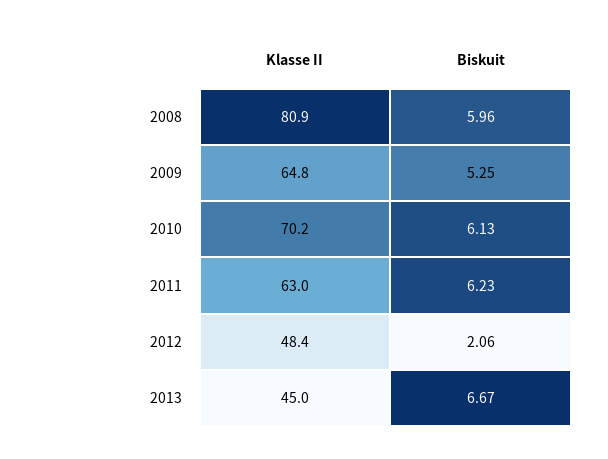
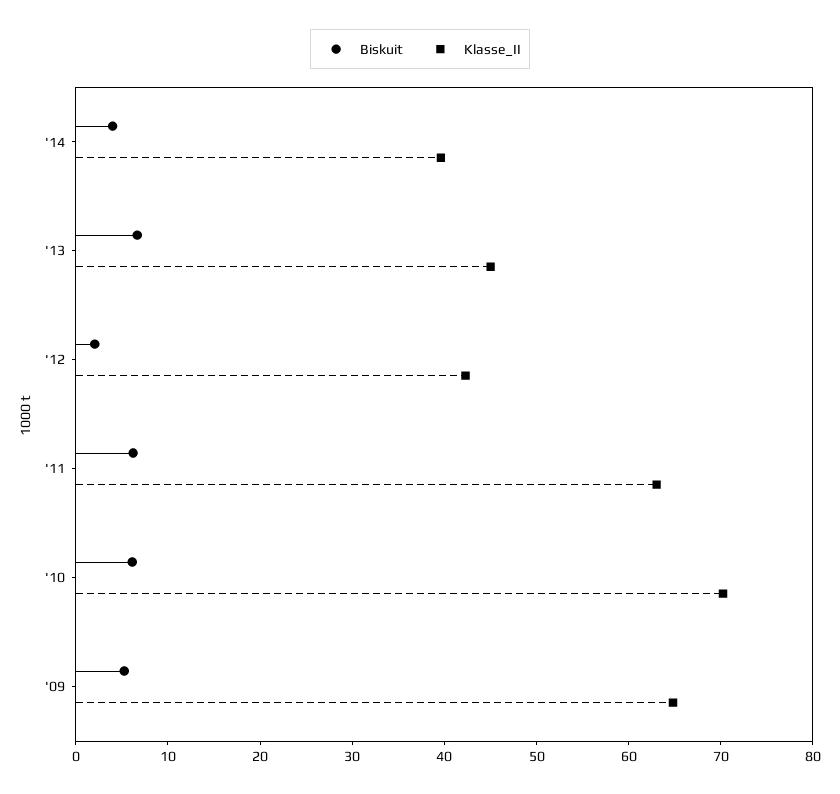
Klasse II, 2008: 80.9 -> none
Biskuit, 2008: 5.96 -> none
Klasse II, 2012: 48.4 -> 42
Biskuit, '14: none -> 4
Klasse II, '14: none -> 40

